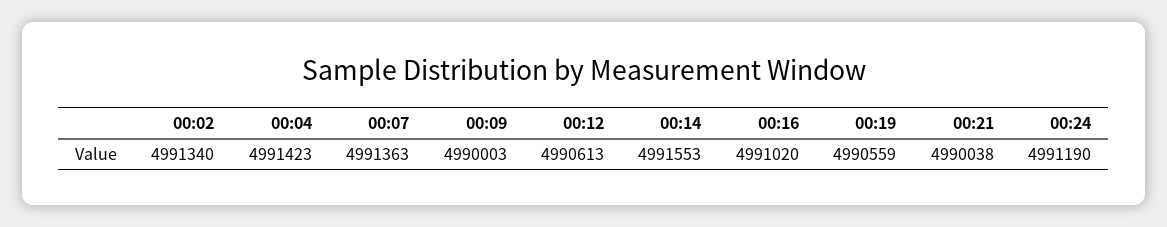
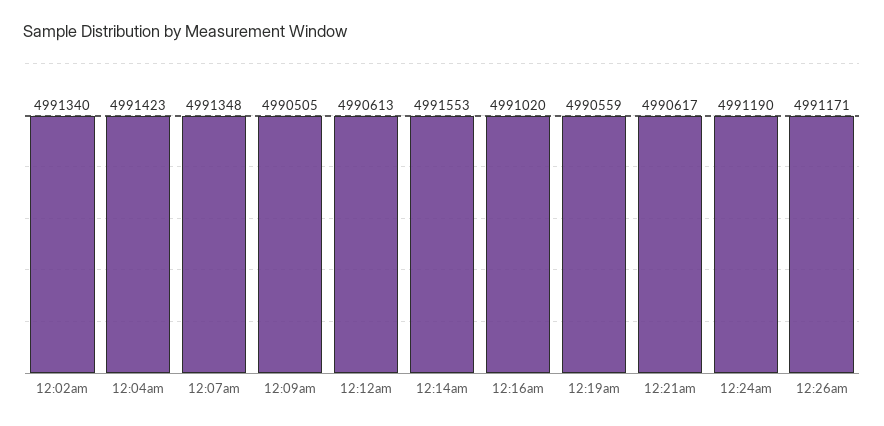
00:07: 4991363 -> 4991348
00:09: 4990003 -> 4990505
00:21: 4990038 -> 4990617
12:26am: none -> 4991171

